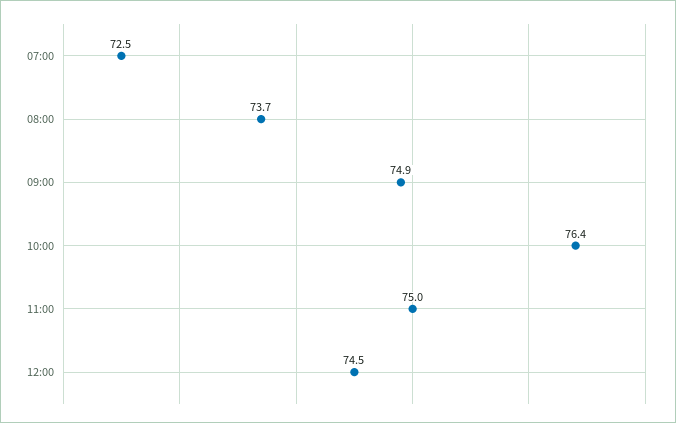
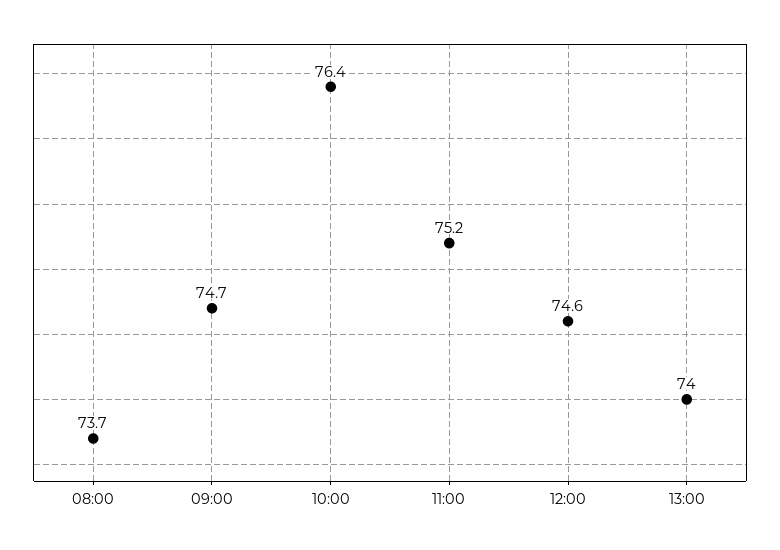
07:00: 72.5 -> none
09:00: 74.9 -> 74.7
11:00: 75 -> 75.2
12:00: 74.5 -> 74.6
13:00: none -> 74

